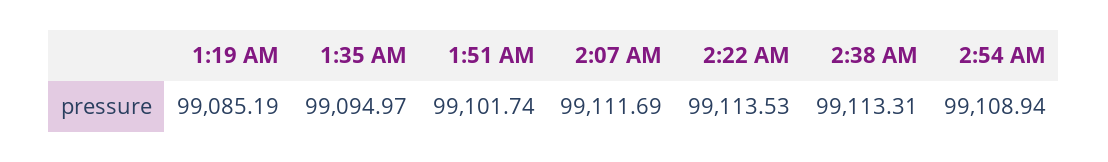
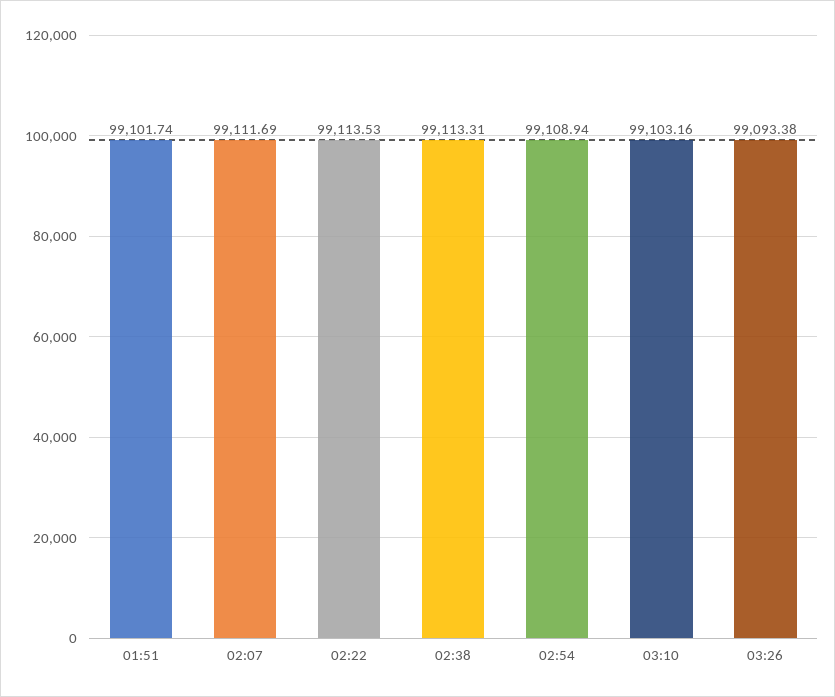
1:19 AM: 99085.19 -> none
1:35 AM: 99094.97 -> none
03:10: none -> 99103.16
03:26: none -> 99093.38

